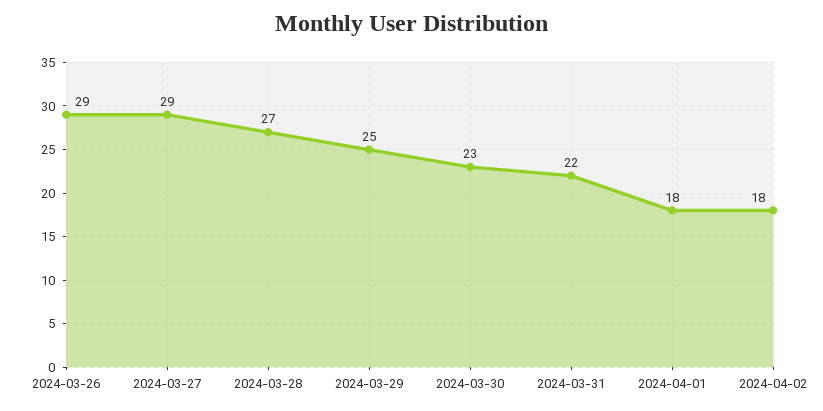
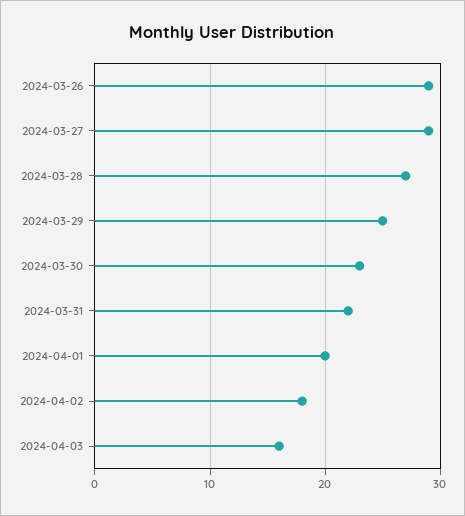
2024-04-01: 18 -> 20
2024-04-03: none -> 16

